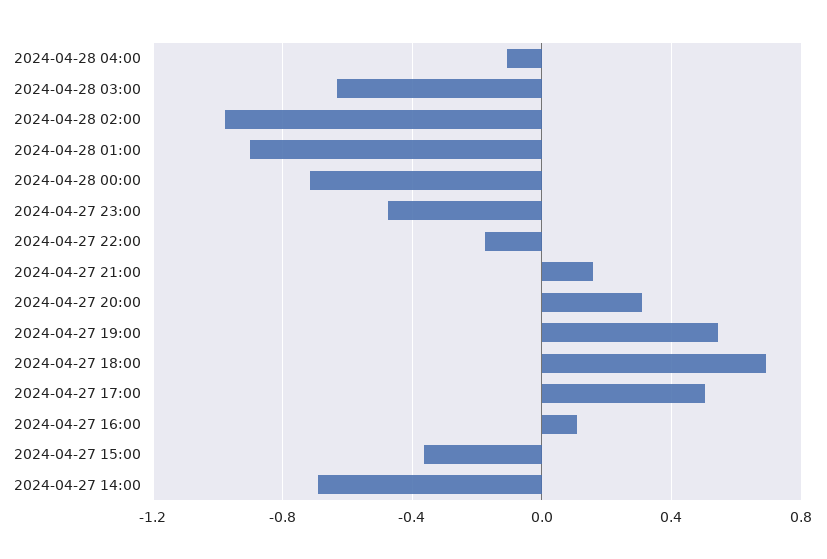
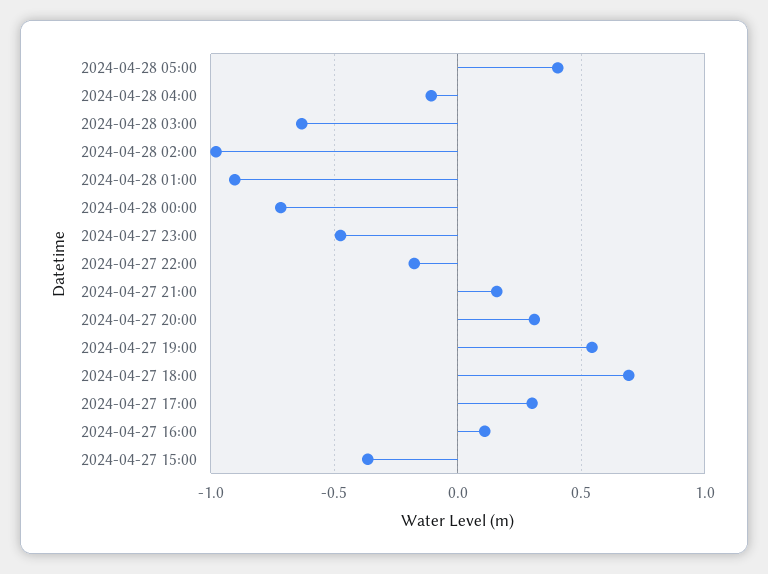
2024-04-27 17:00: 0.5 -> 0.3
2024-04-27 14:00: -0.7 -> none
2024-04-28 05:00: none -> 0.4

